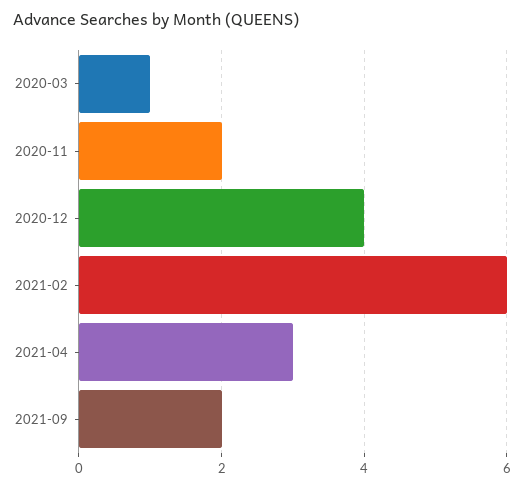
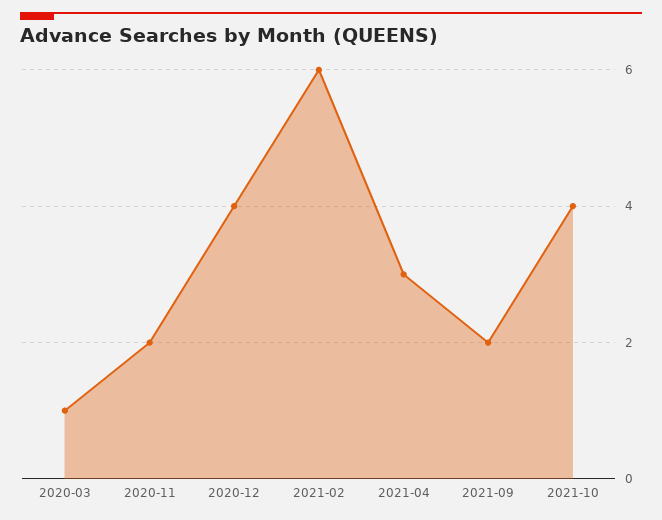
2021-10: none -> 4

